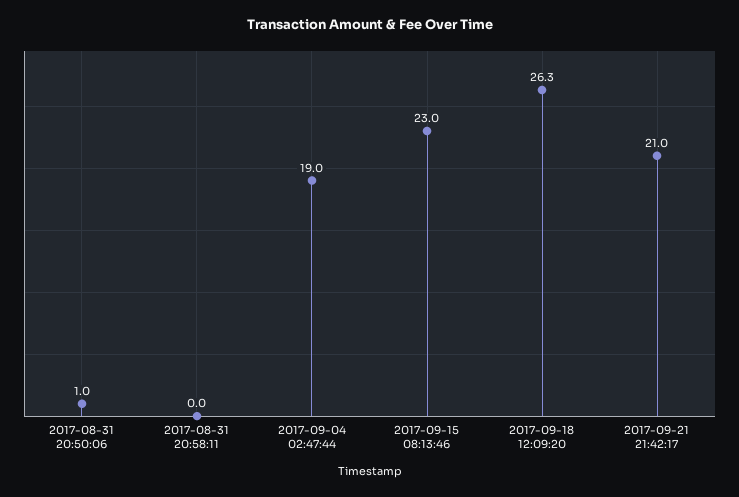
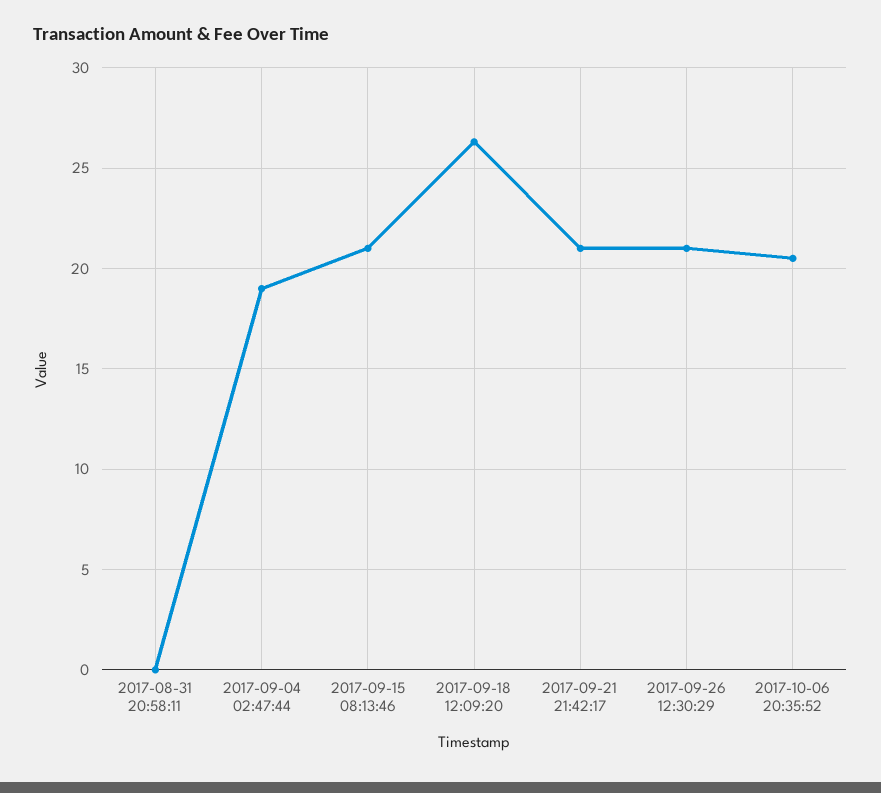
2017-08-31 20:50:06: 1 -> none
2017-09-15 08:13:46: 23 -> 21
2017-09-26 12:30:29: none -> 21
2017-10-06 20:35:52: none -> 20.5

